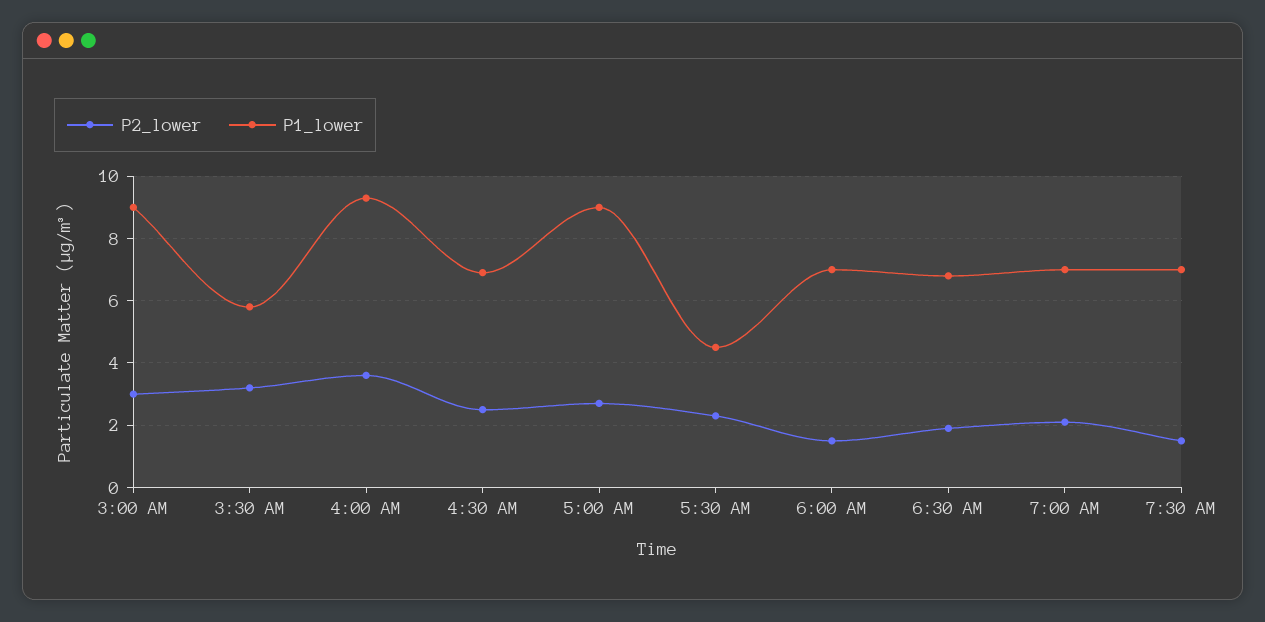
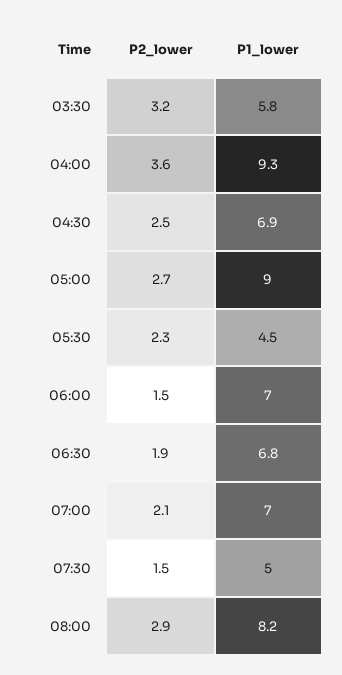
P2_lower, 3:00 AM: 3 -> none
P1_lower, 3:00 AM: 9 -> none
P1_lower, 7:30 AM: 7 -> 5
P2_lower, 08:00: none -> 2.9
P1_lower, 08:00: none -> 8.2

